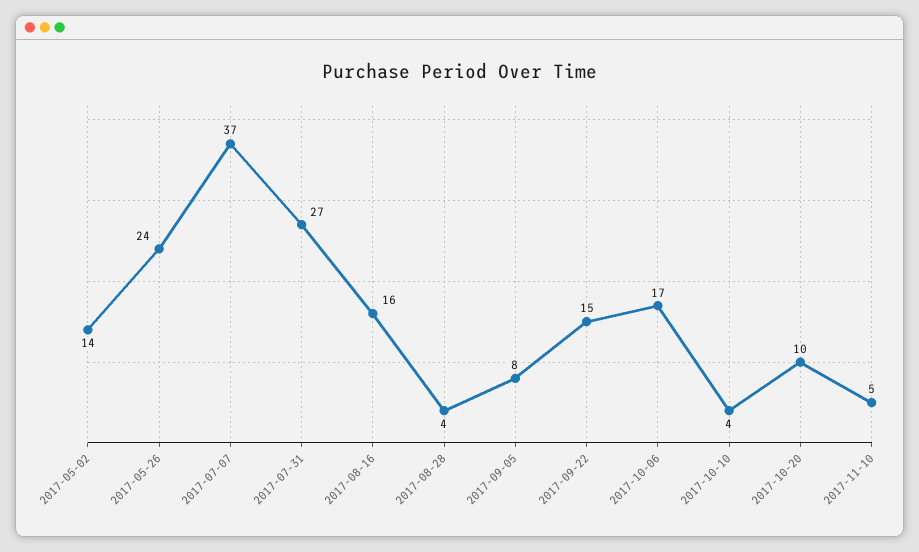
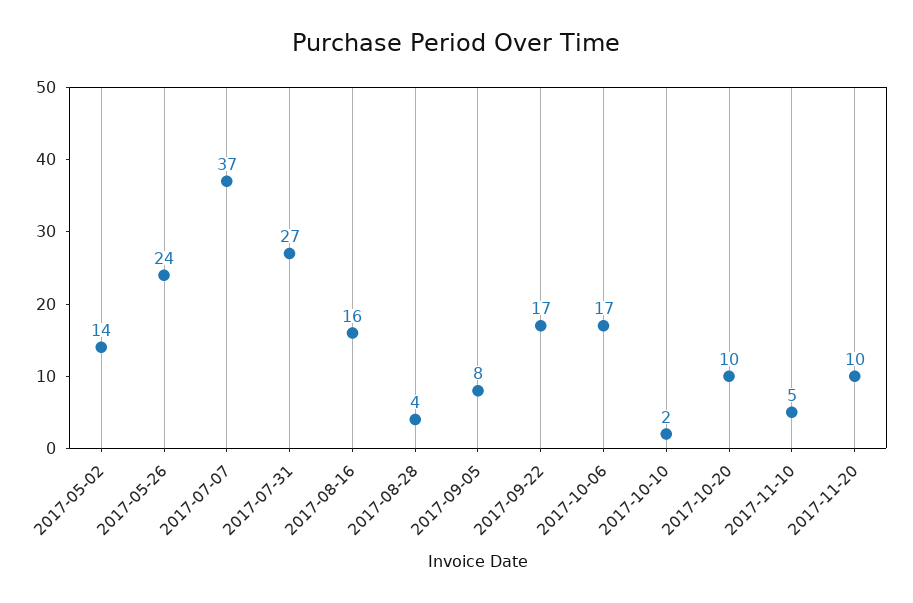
2017-09-22: 15 -> 17
2017-10-10: 4 -> 2
2017-11-20: none -> 10

